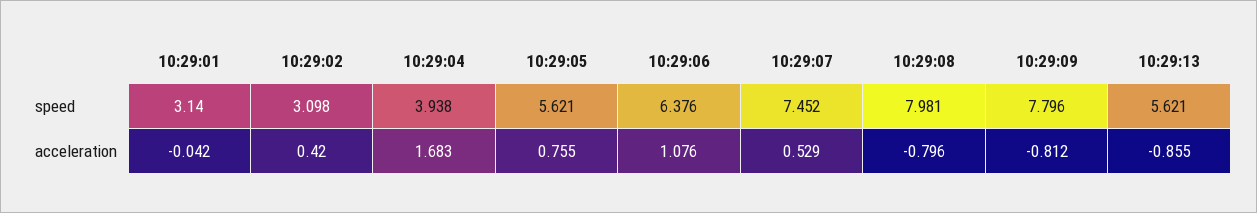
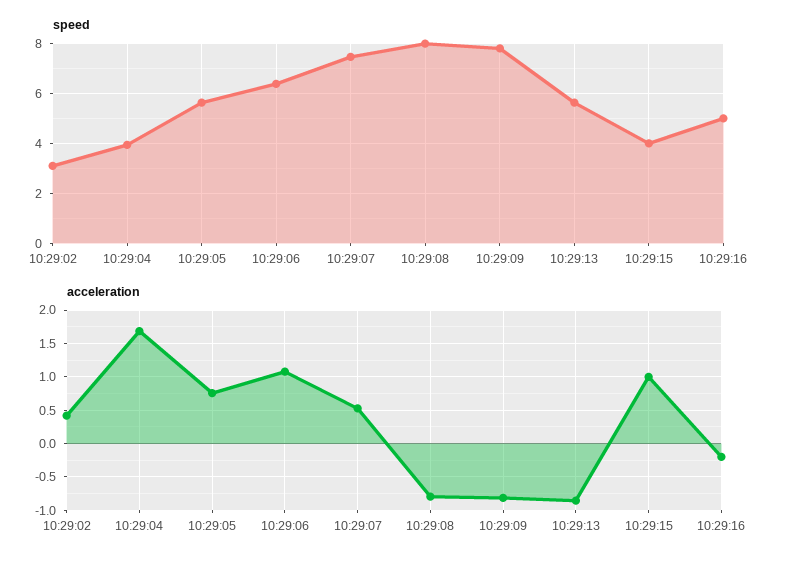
speed, 10:29:01: 3.14 -> none
acceleration, 10:29:01: -0.042 -> none
speed, 10:29:15: none -> 4
speed, 10:29:16: none -> 5
acceleration, 10:29:15: none -> 1
acceleration, 10:29:16: none -> -0.2

